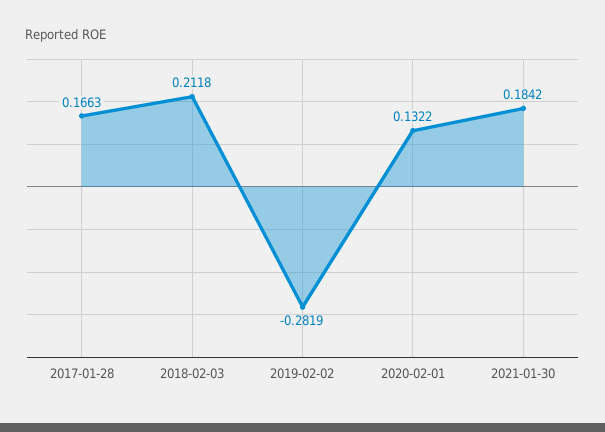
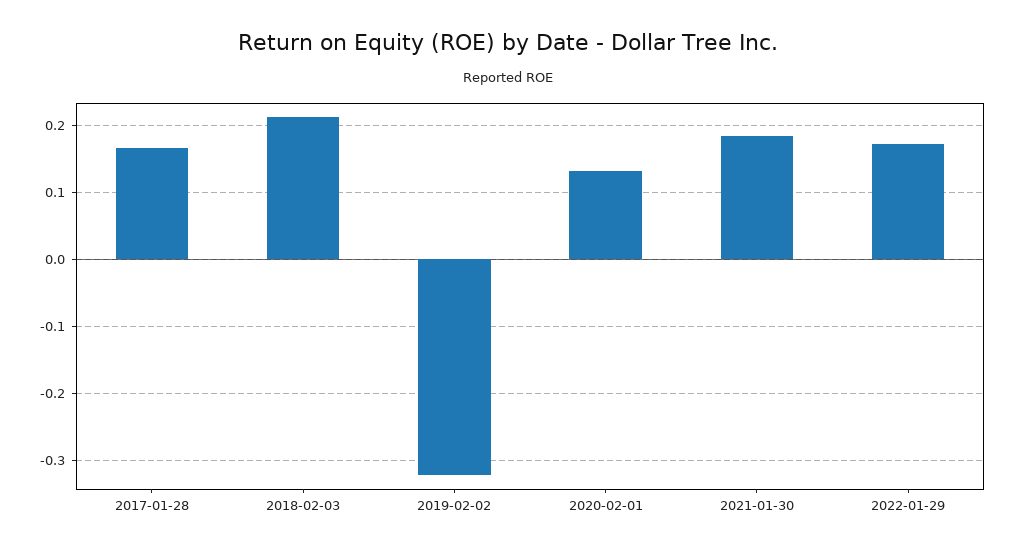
2019-02-02: -0.2819 -> -0.32
2022-01-29: none -> 0.17

